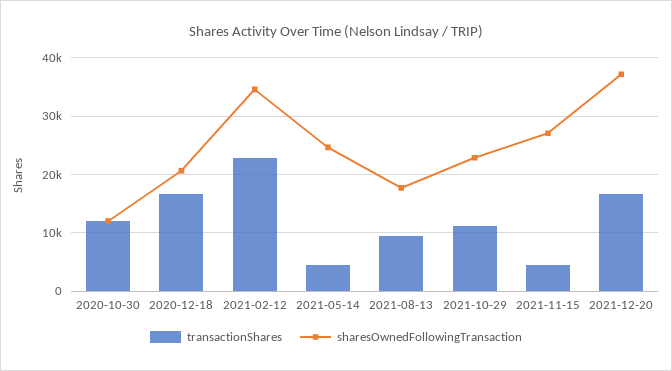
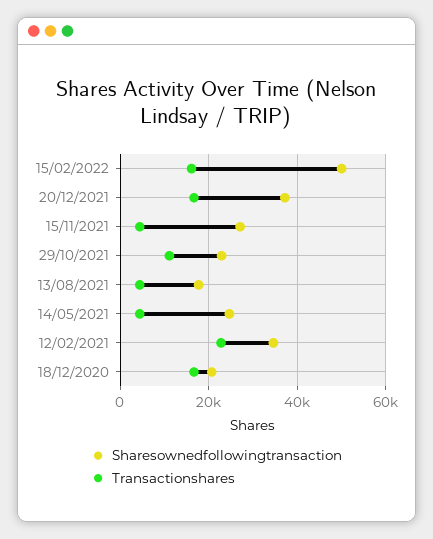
transactionShares, 2020-10-30: 12000 -> none
sharesOwnedFollowingTransaction, 2020-10-30: 12000 -> none
transactionShares, 2021-08-13: 10000 -> 4000
sharesOwnedFollowingTransaction, 15/02/2022: none -> 50000
transactionShares, 15/02/2022: none -> 16000

